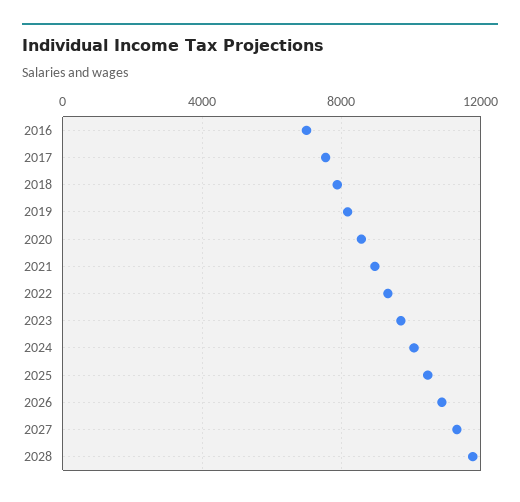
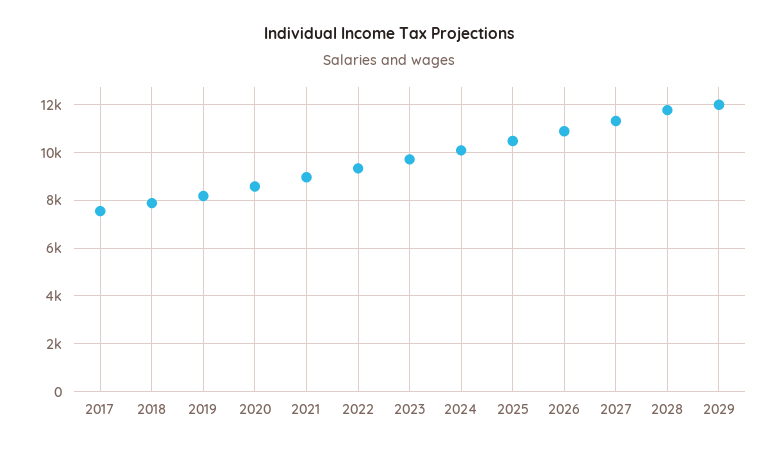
2016: 7000 -> none
2029: none -> 12000

